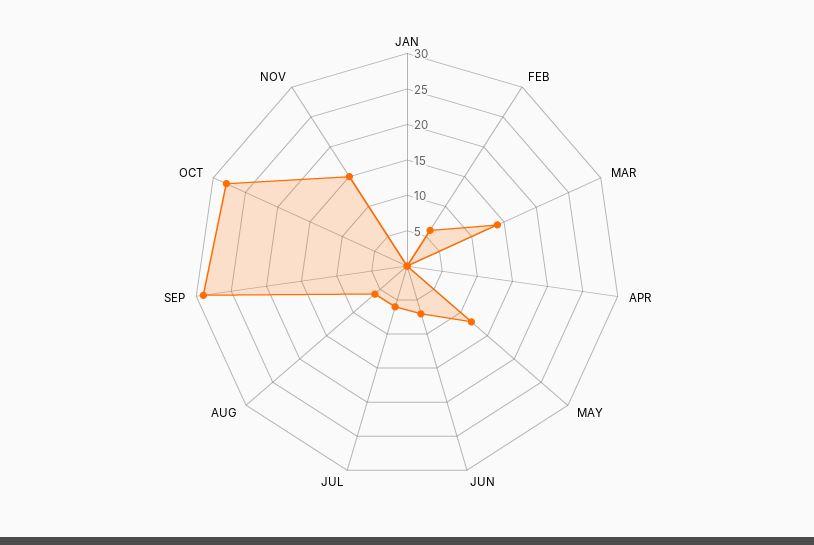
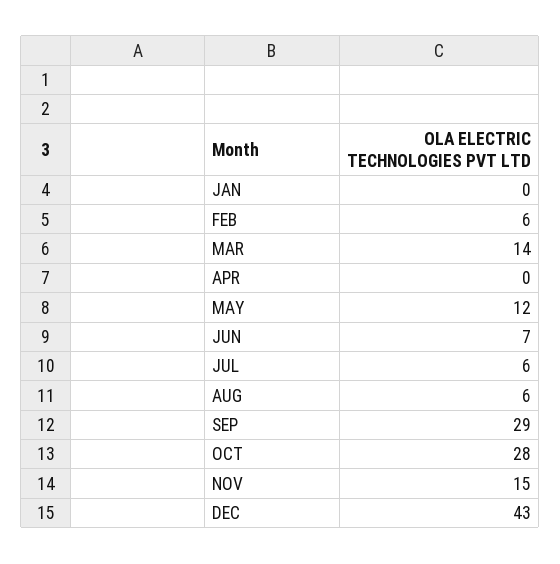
DEC: none -> 43

